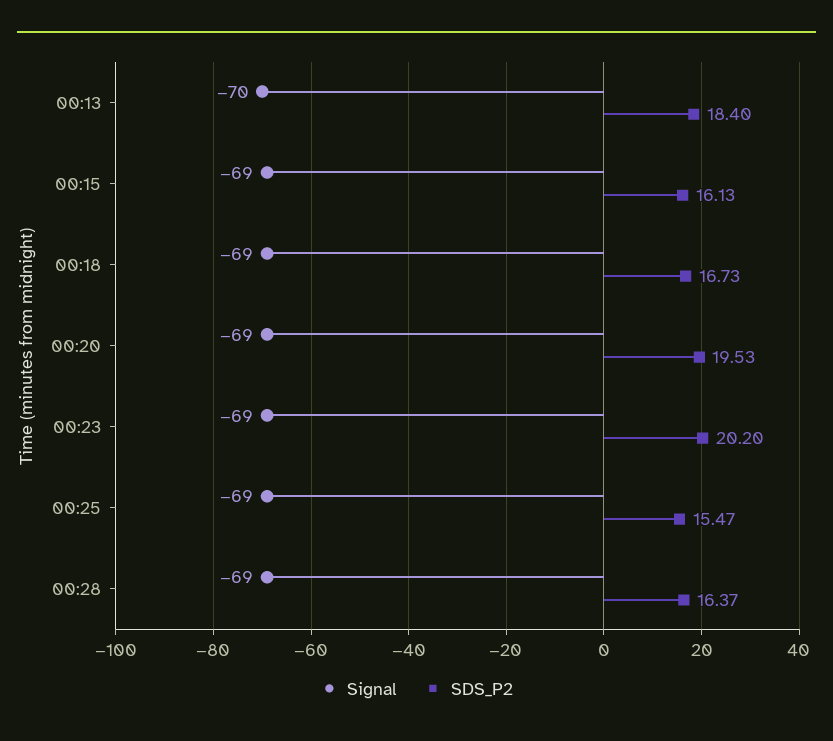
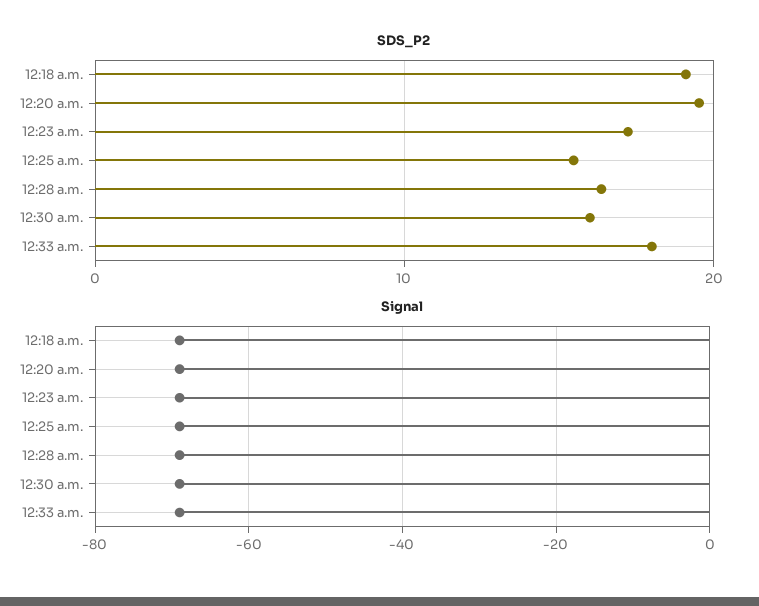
Signal, 00:13: -70 -> none
SDS_P2, 00:13: 18.4 -> none
Signal, 00:15: -69 -> none
SDS_P2, 00:15: 16.13 -> none
SDS_P2, 00:18: 16.73 -> 19
SDS_P2, 00:23: 20.2 -> 17
SDS_P2, 12:30 a.m.: none -> 16
SDS_P2, 12:33 a.m.: none -> 18
Signal, 12:30 a.m.: none -> -70
Signal, 12:33 a.m.: none -> -70

